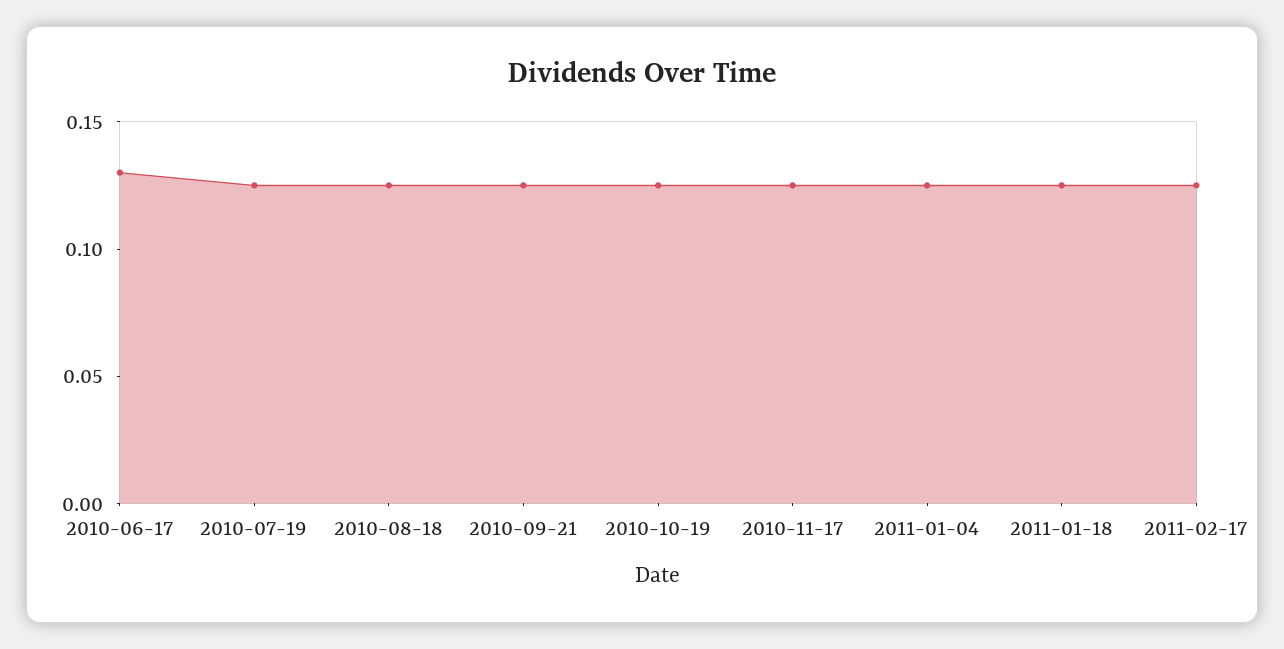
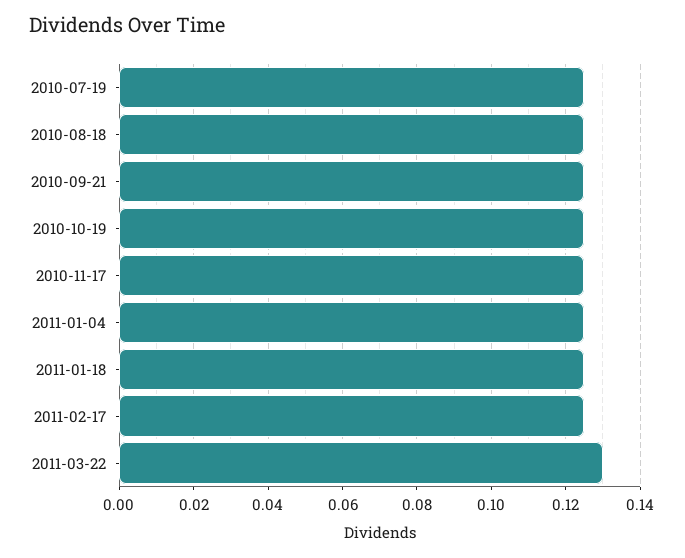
2010-06-17: 0.13 -> none
2011-03-22: none -> 0.13

